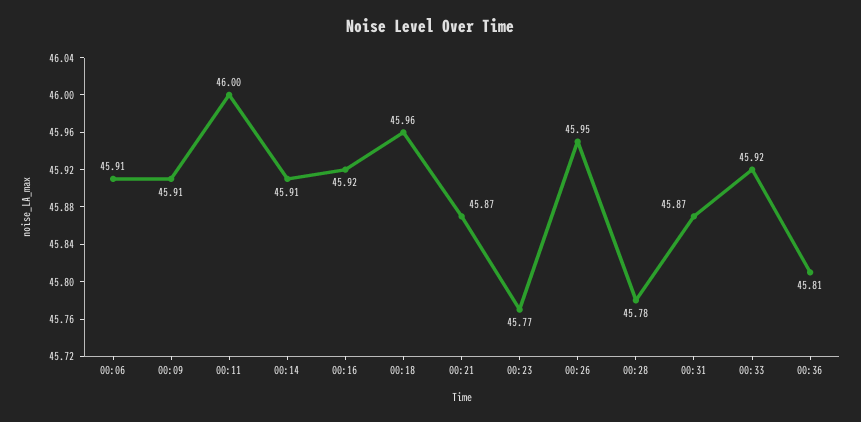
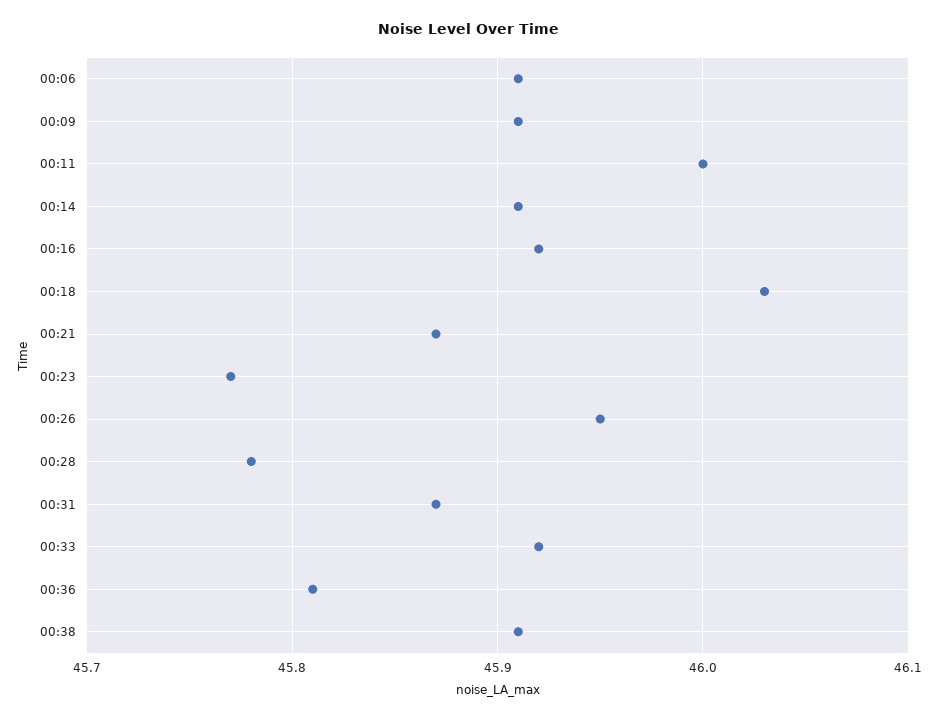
00:18: 45.96 -> 46.03
00:38: none -> 45.91

